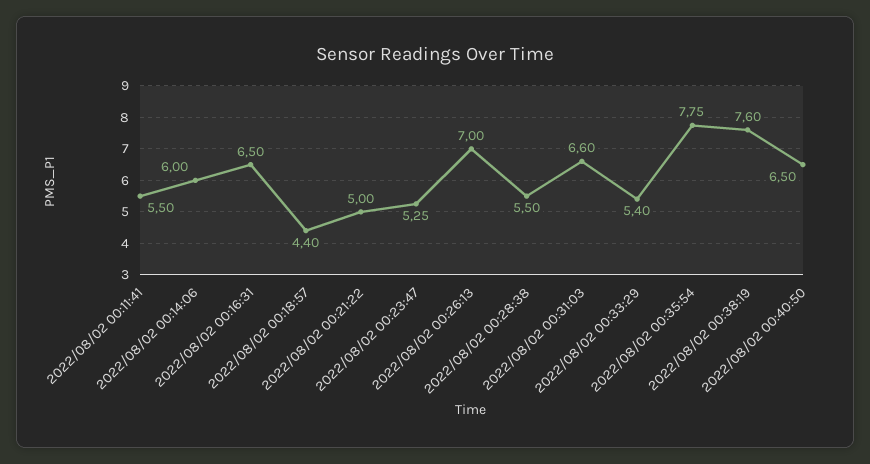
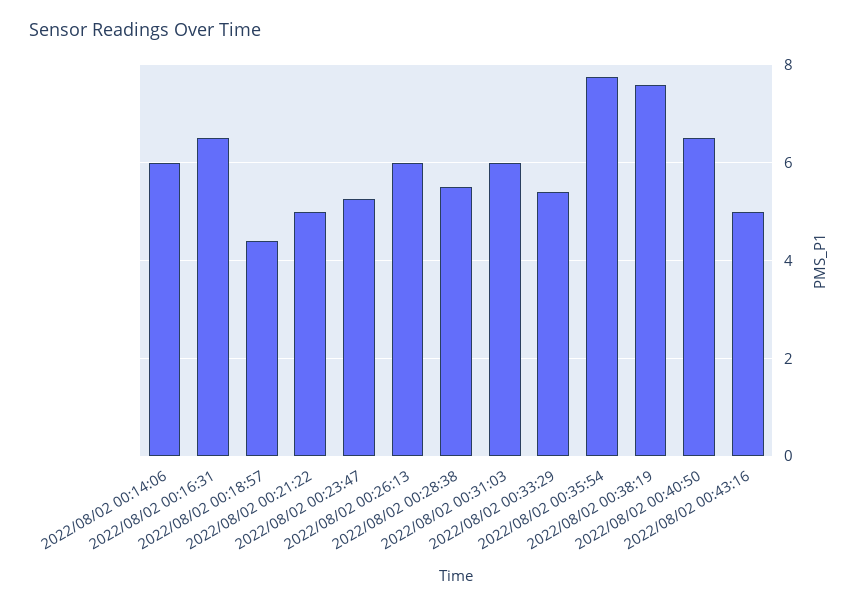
2022/08/02 00:11:41: 5.5 -> none
2022/08/02 00:26:13: 7 -> 6
2022/08/02 00:31:03: 6.6 -> 6
2022/08/02 00:43:16: none -> 5

